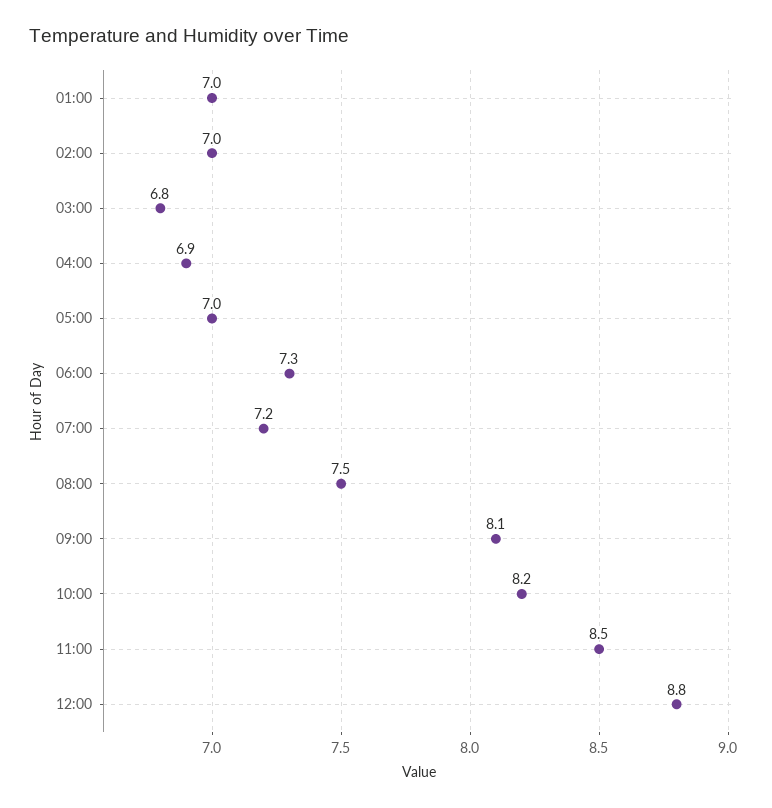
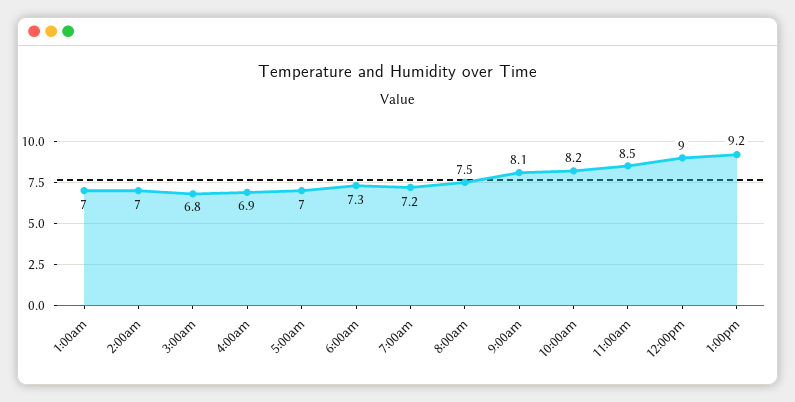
12:00: 8.8 -> 9
1:00pm: none -> 9.2

